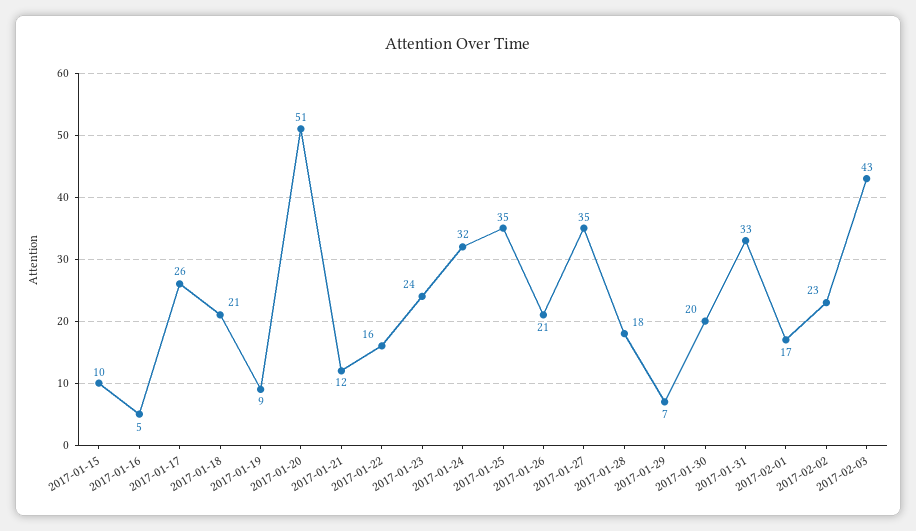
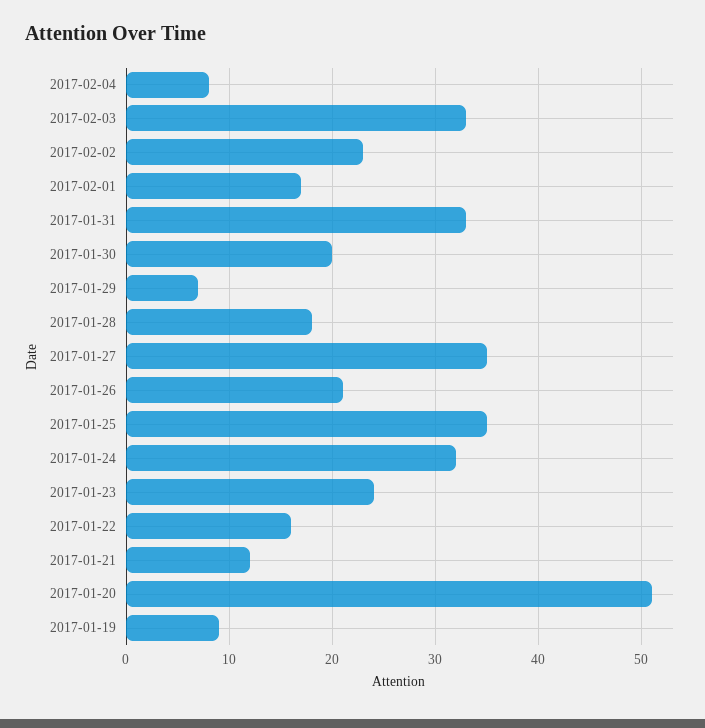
2017-01-15: 10 -> none
2017-01-16: 5 -> none
2017-01-17: 26 -> none
2017-01-18: 21 -> none
2017-02-03: 43 -> 33
2017-02-04: none -> 8

